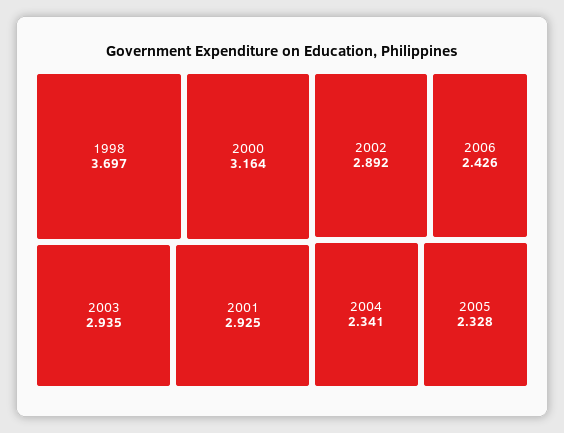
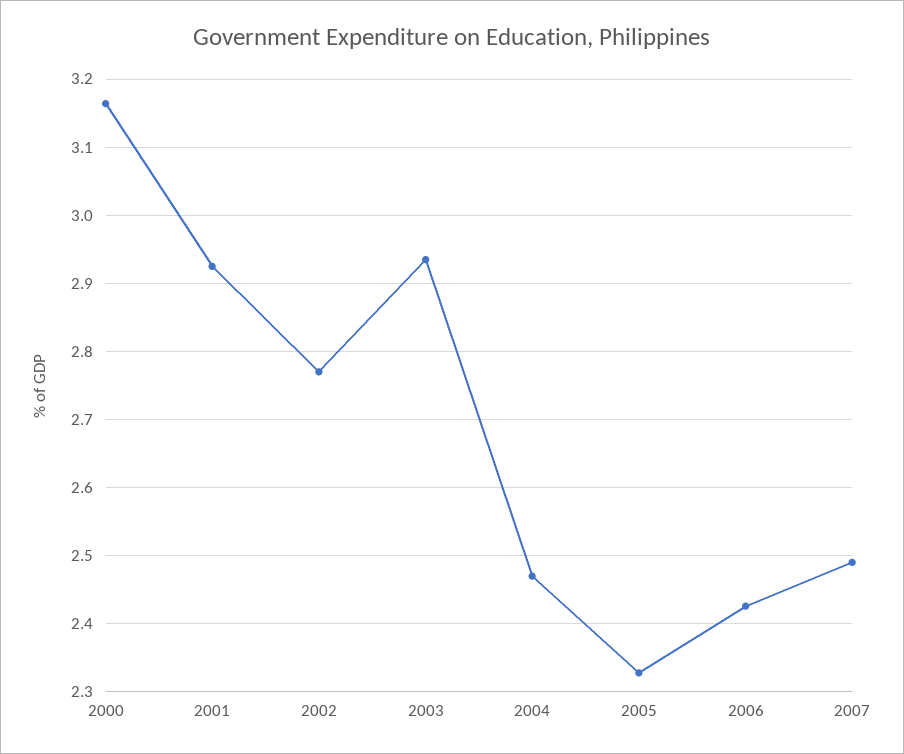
1998: 3.697 -> none
2002: 2.892 -> 2.77
2004: 2.341 -> 2.47
2007: none -> 2.49

